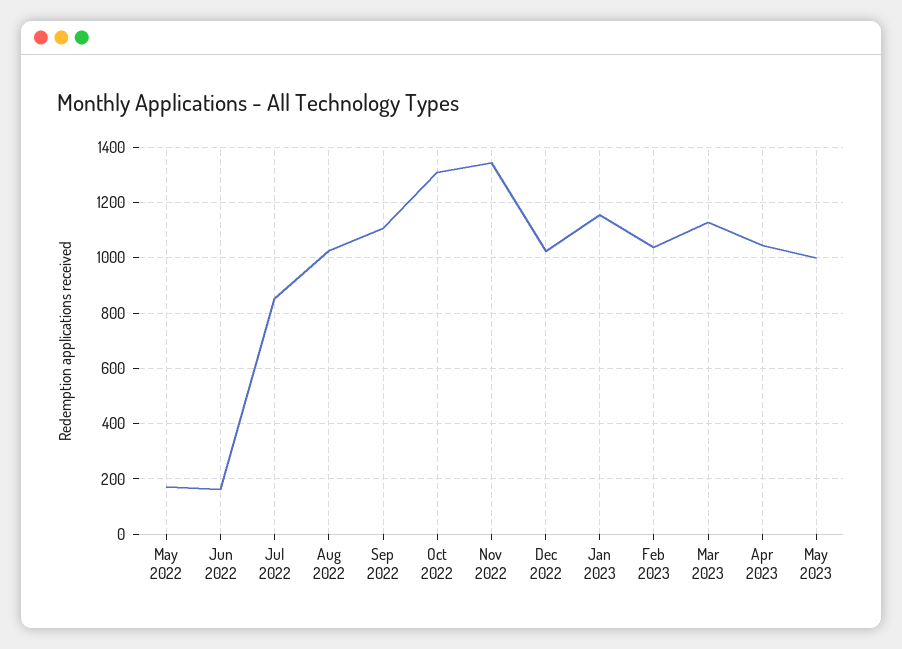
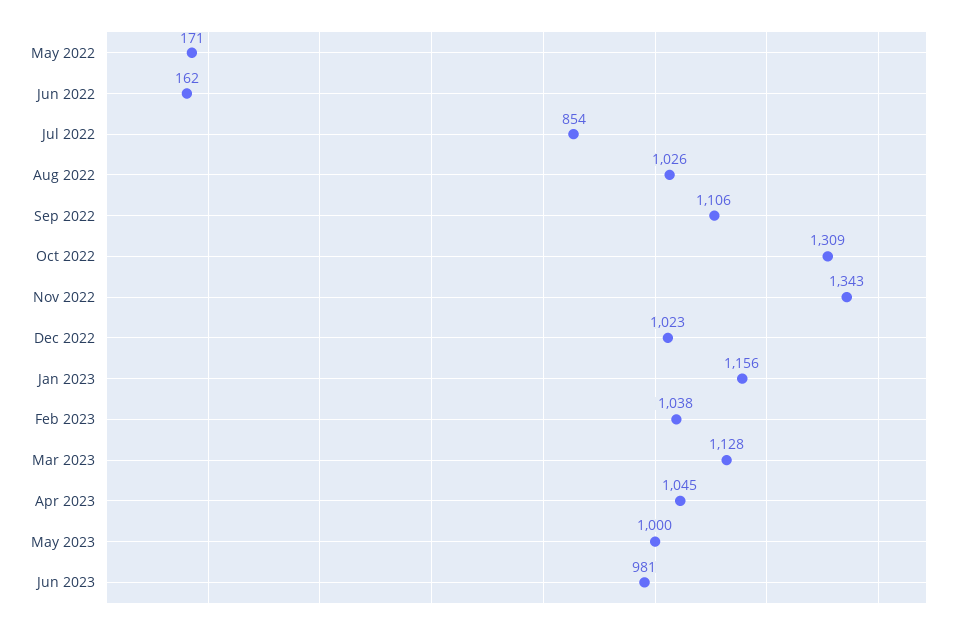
Jun 2023: none -> 981

